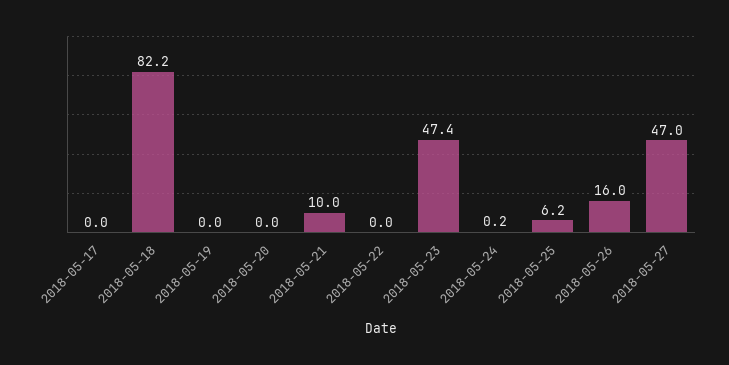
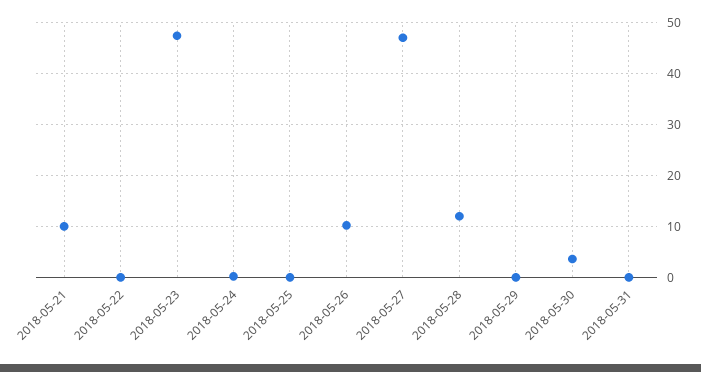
2018-05-17: 0 -> none
2018-05-18: 82.2 -> none
2018-05-19: 0 -> none
2018-05-20: 0 -> none
2018-05-25: 6.2 -> 0
2018-05-26: 16 -> 10
2018-05-28: none -> 12
2018-05-29: none -> 0
2018-05-30: none -> 4
2018-05-31: none -> 0

